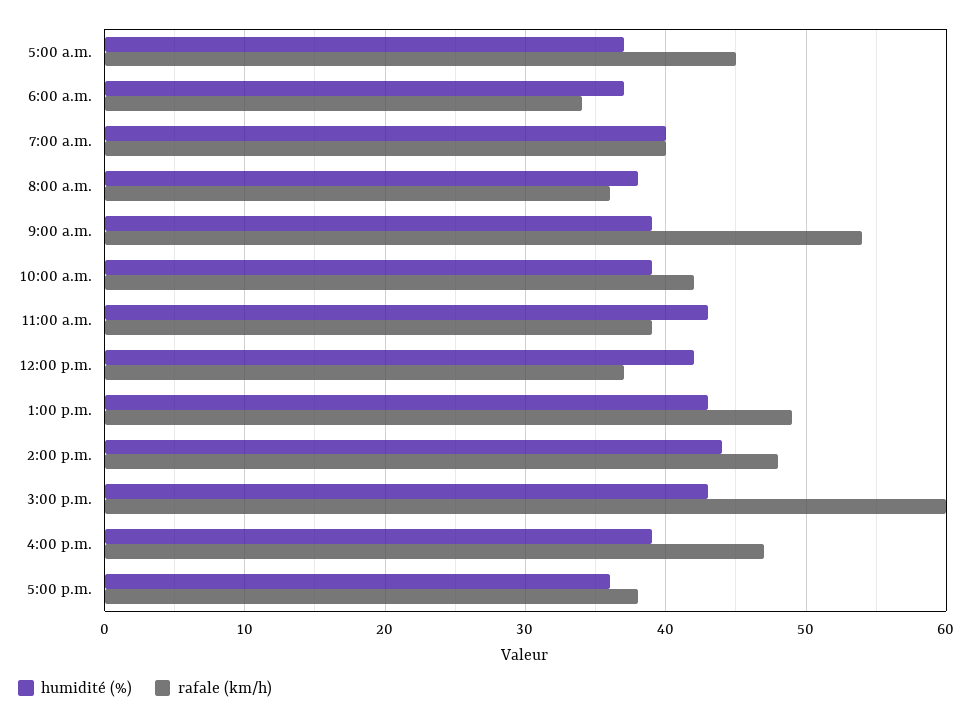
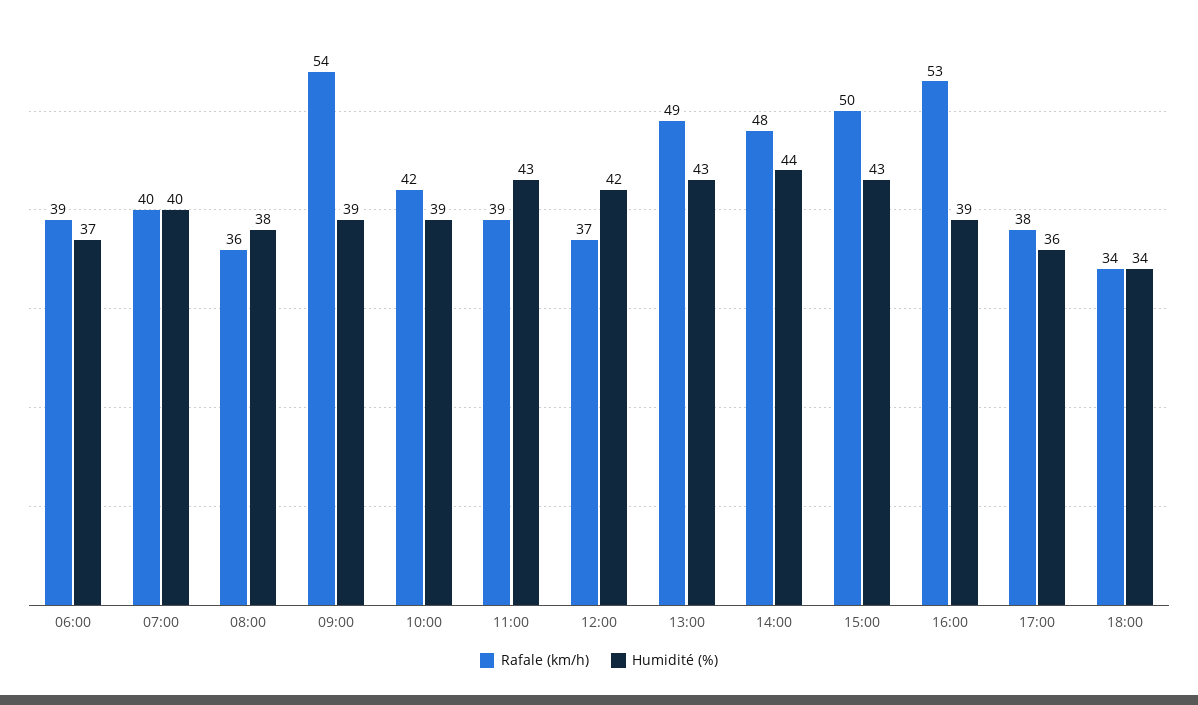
humidité (%), 5:00 a.m.: 37 -> none
rafale (km/h), 5:00 a.m.: 45 -> none
rafale (km/h), 6:00 a.m.: 34 -> 39
rafale (km/h), 3:00 p.m.: 60 -> 50
rafale (km/h), 4:00 p.m.: 47 -> 53
rafale (km/h), 18:00: none -> 34
humidité (%), 18:00: none -> 34

